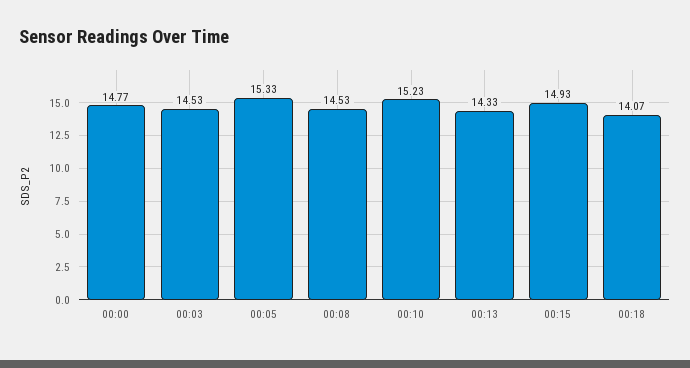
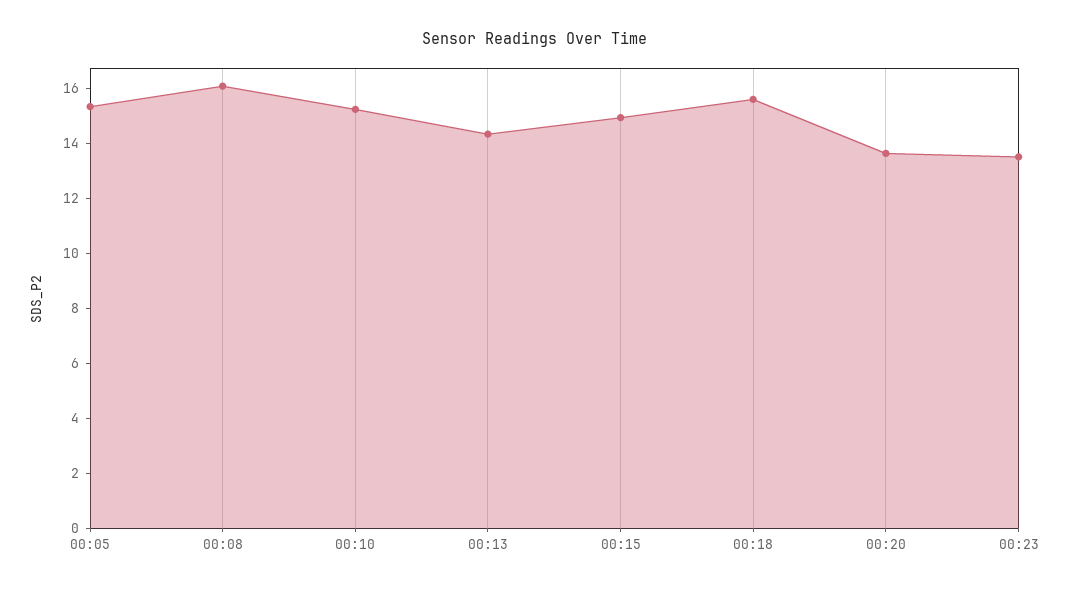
00:00: 14.77 -> none
00:03: 14.53 -> none
00:08: 14.53 -> 16
00:18: 14.07 -> 15.5
00:20: none -> 13.5
00:23: none -> 13.5

